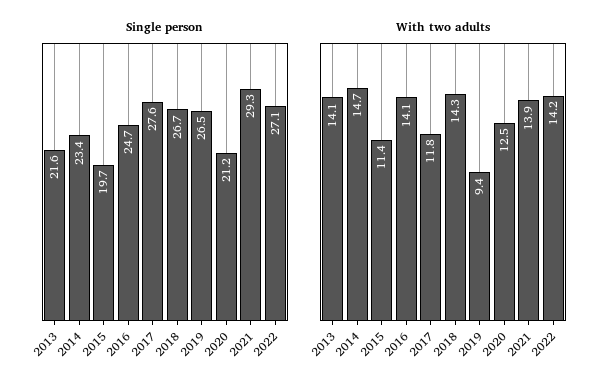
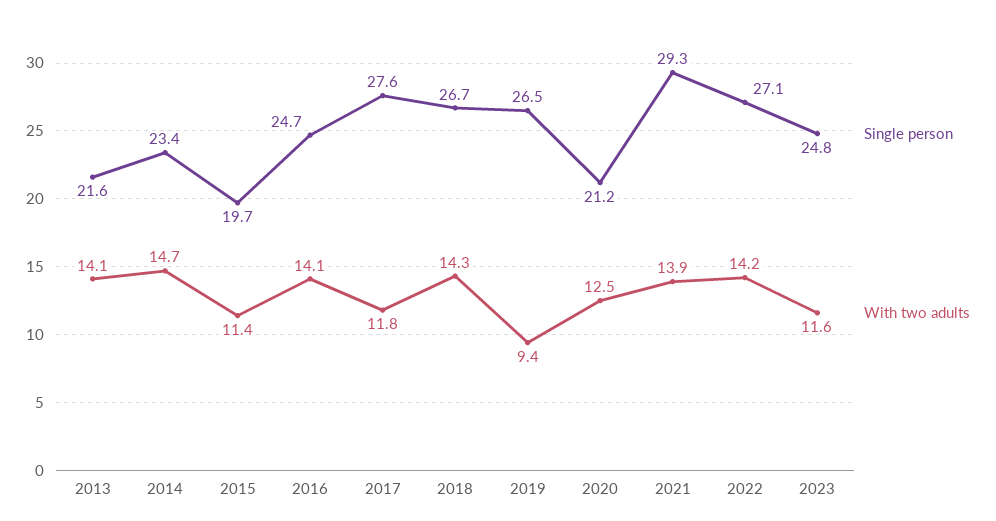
Single person, 2023: none -> 24.8
With two adults, 2023: none -> 11.6

